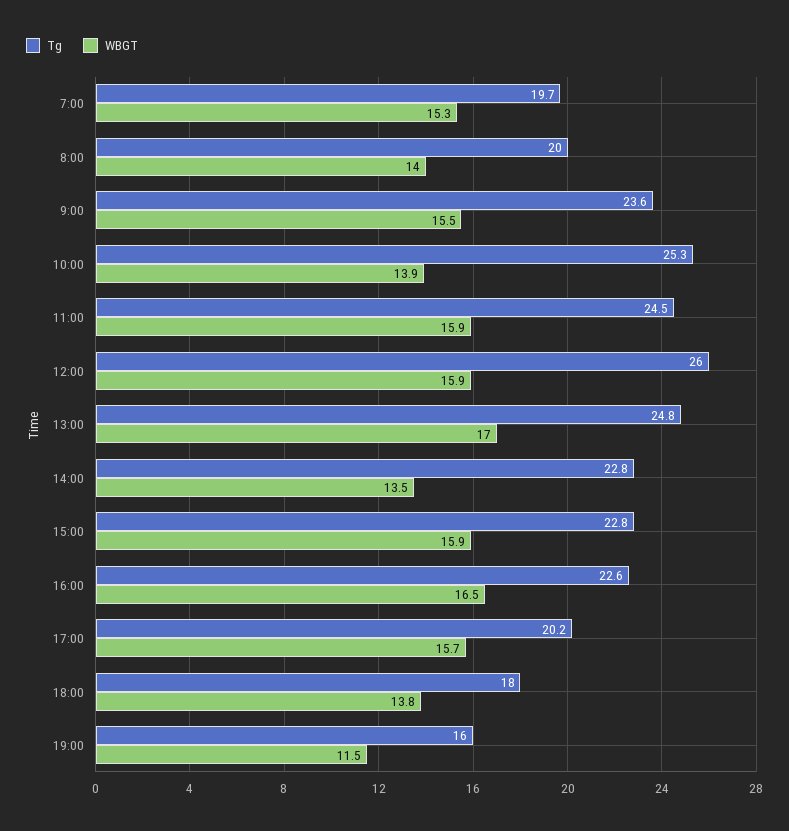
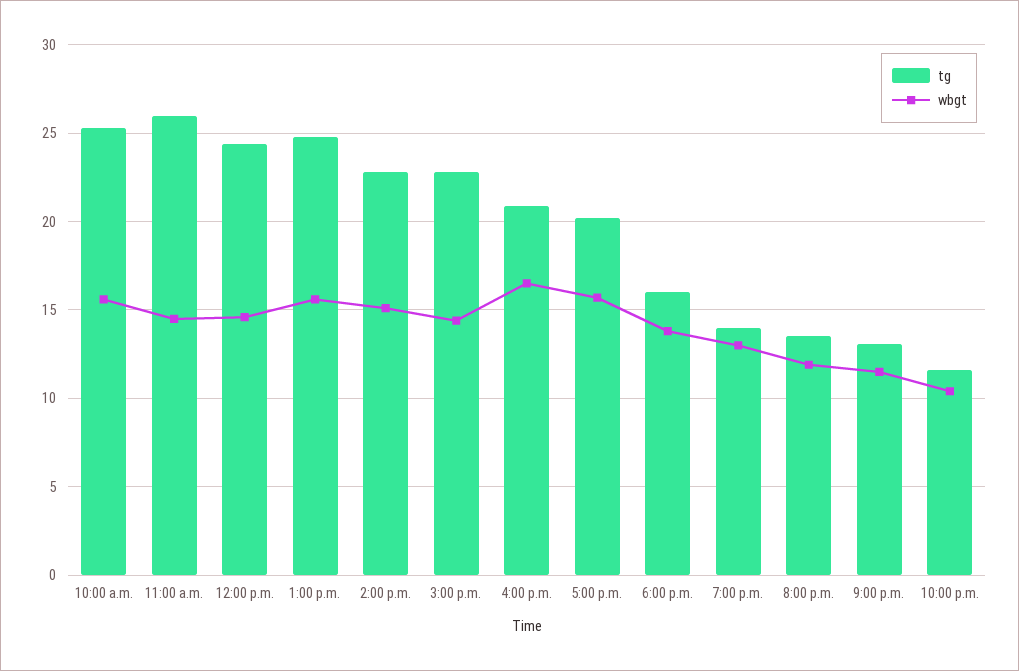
Tg, 7:00: 19.7 -> none
WBGT, 7:00: 15.3 -> none
Tg, 8:00: 20 -> none
WBGT, 8:00: 14 -> none
Tg, 9:00: 23.6 -> none
WBGT, 9:00: 15.5 -> none
WBGT, 10:00: 13.9 -> 15.5
Tg, 11:00: 24.5 -> 26
WBGT, 11:00: 15.9 -> 14.5
Tg, 12:00: 26 -> 24.5
WBGT, 12:00: 15.9 -> 14.5
WBGT, 13:00: 17 -> 15.5
WBGT, 14:00: 13.5 -> 15
WBGT, 15:00: 15.9 -> 14.5
Tg, 16:00: 22.6 -> 21
Tg, 18:00: 18 -> 16
Tg, 19:00: 16 -> 14
WBGT, 19:00: 11.5 -> 13
Tg, 8:00 p.m.: none -> 13.5
WBGT, 8:00 p.m.: none -> 12
Tg, 9:00 p.m.: none -> 13
WBGT, 9:00 p.m.: none -> 11.5
Tg, 10:00 p.m.: none -> 11.5
WBGT, 10:00 p.m.: none -> 10.5

